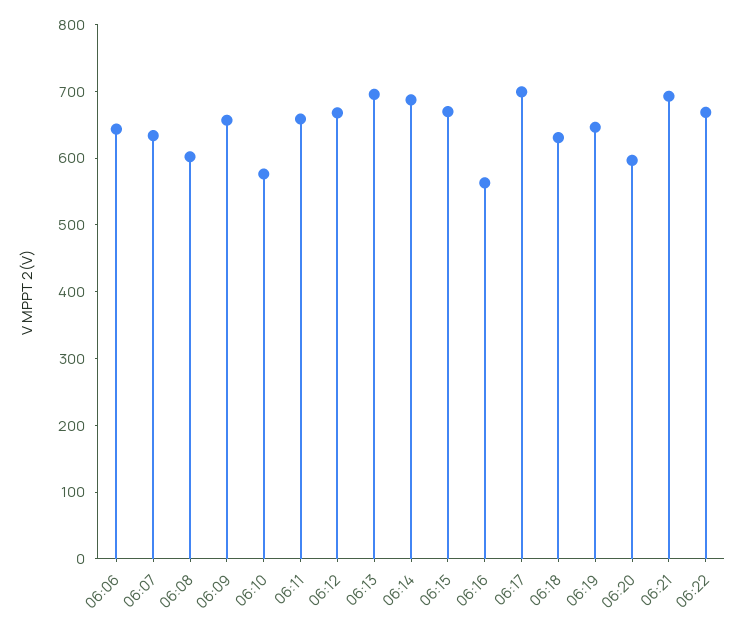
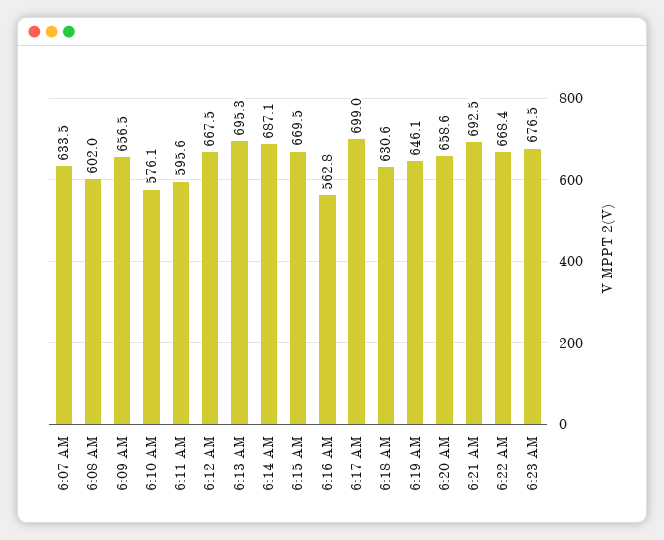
06:06: 640 -> none
06:11: 660 -> 595.6
06:20: 600 -> 658.6
6:23 AM: none -> 676.5

